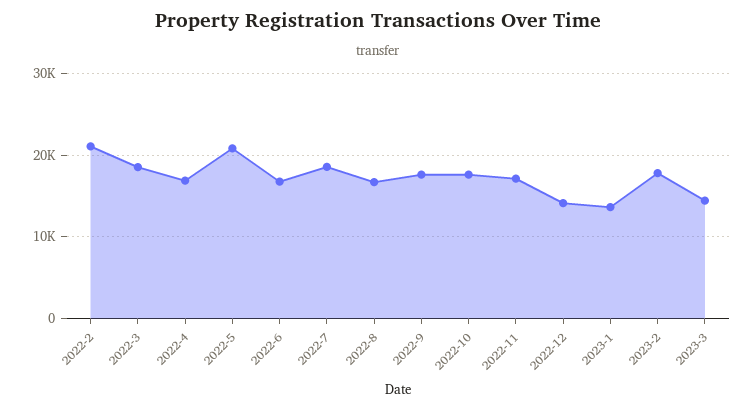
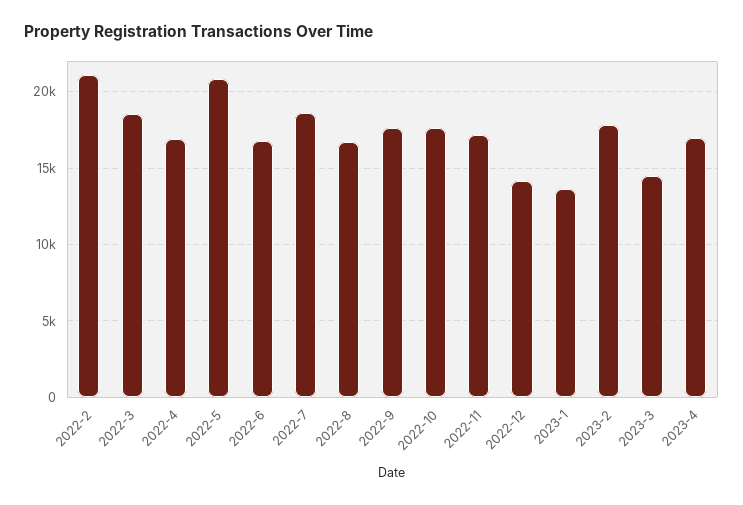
2023-4: none -> 17000

